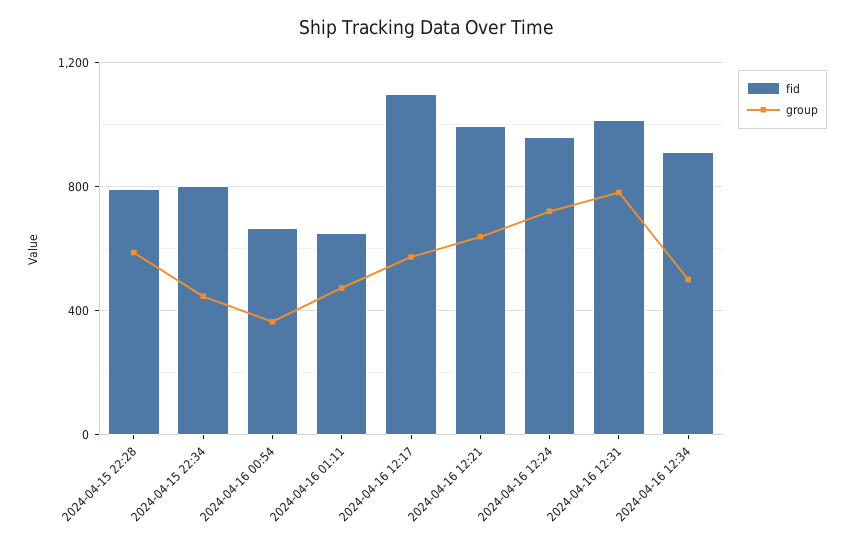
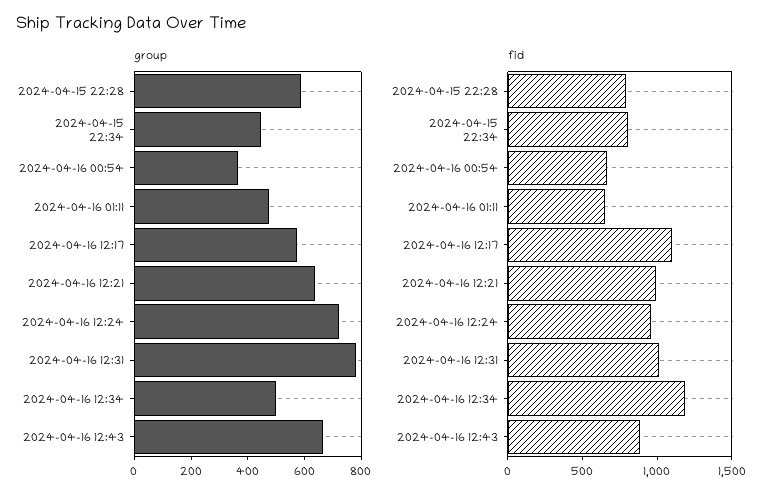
fid, 2024-04-16 12:34: 900 -> 1200
group, 2024-04-16 12:43: none -> 650
fid, 2024-04-16 12:43: none -> 900

